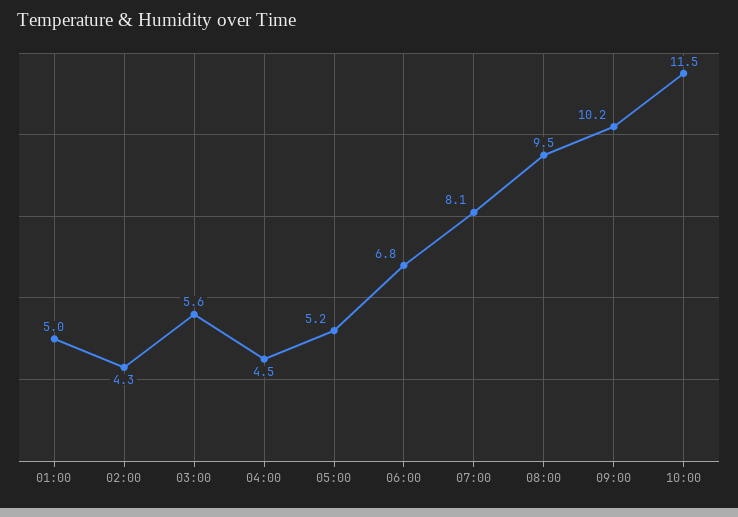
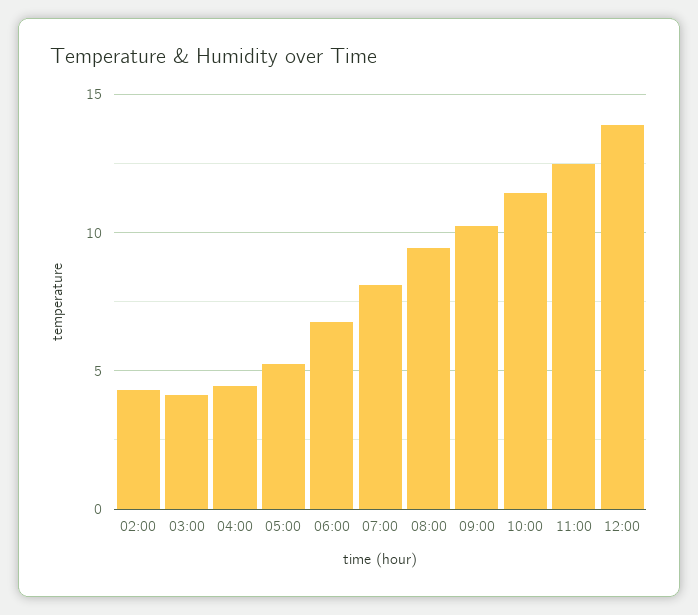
01:00: 5 -> none
03:00: 5.6 -> 4
11:00: none -> 12.5
12:00: none -> 14

